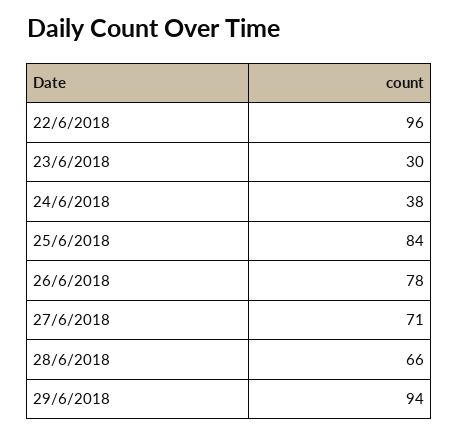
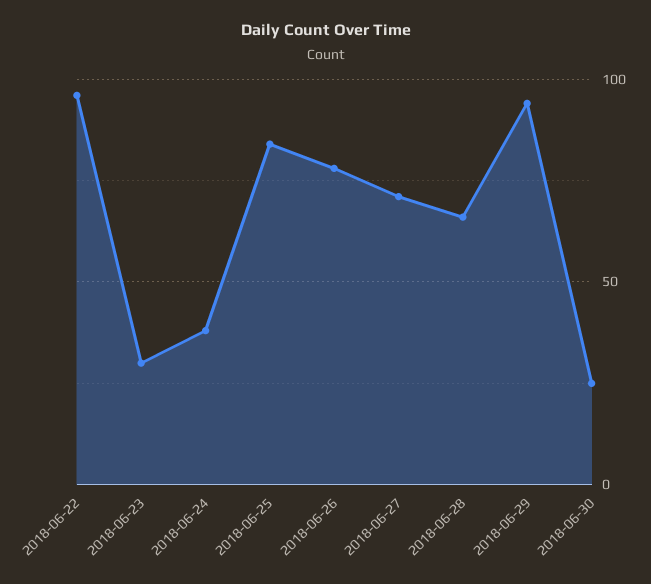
2018-06-30: none -> 25

